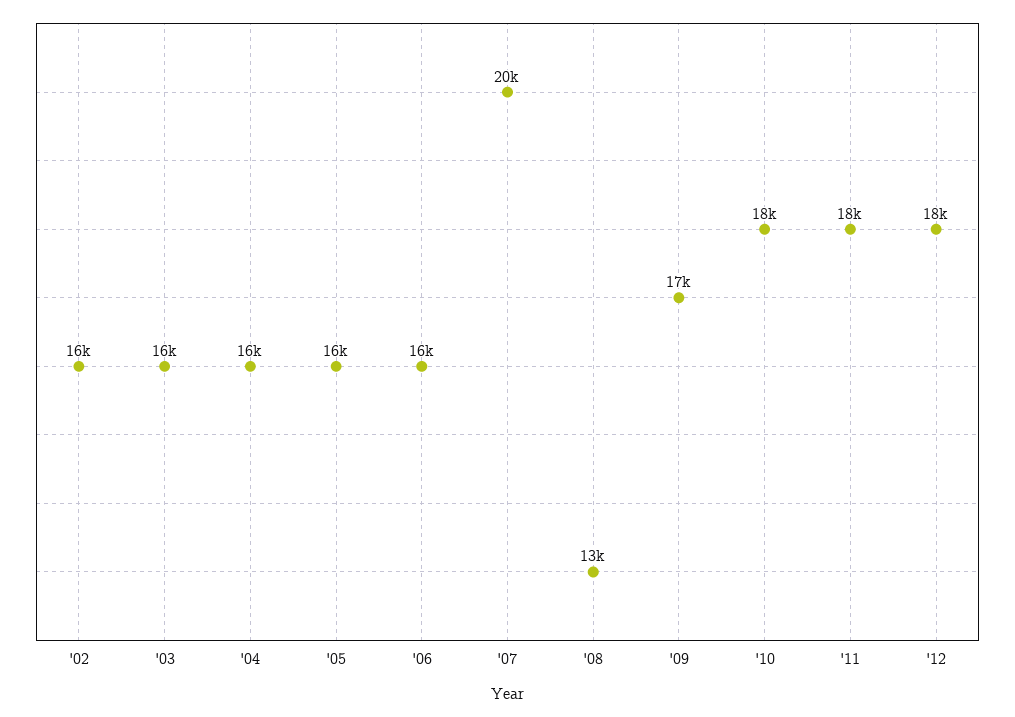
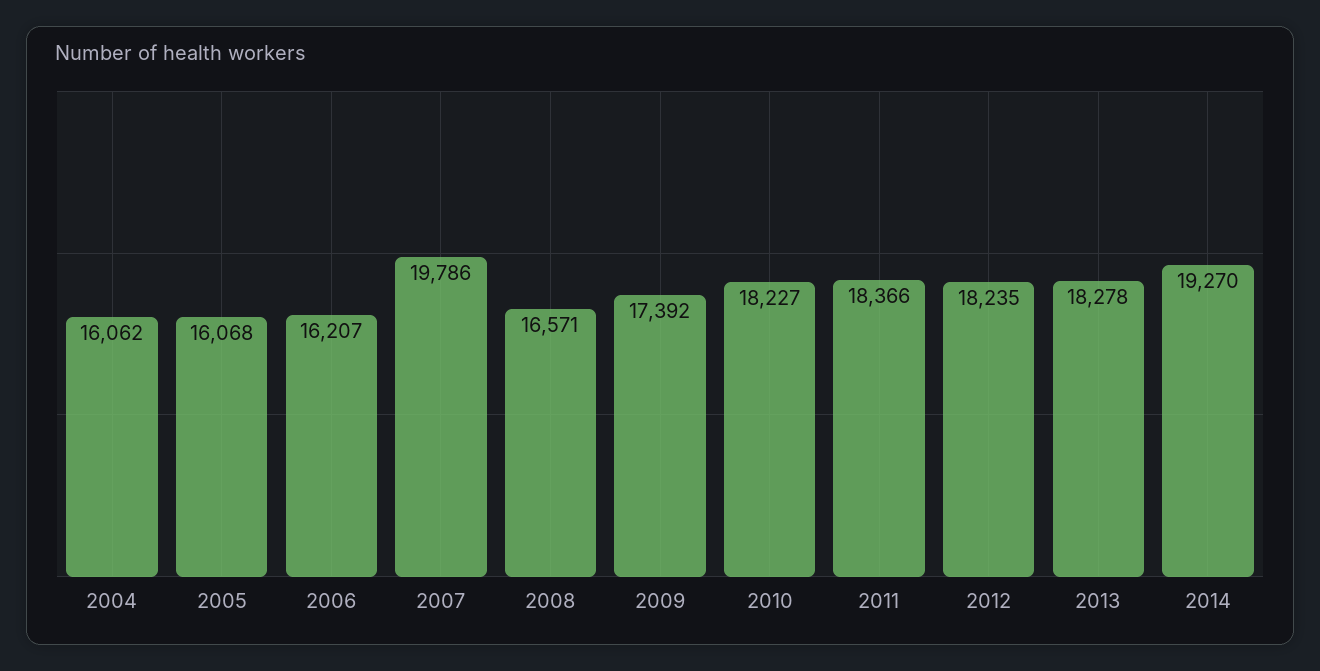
'02: 16000 -> none
'03: 16000 -> none
'08: 13000 -> 16571
2013: none -> 18278
2014: none -> 19270

